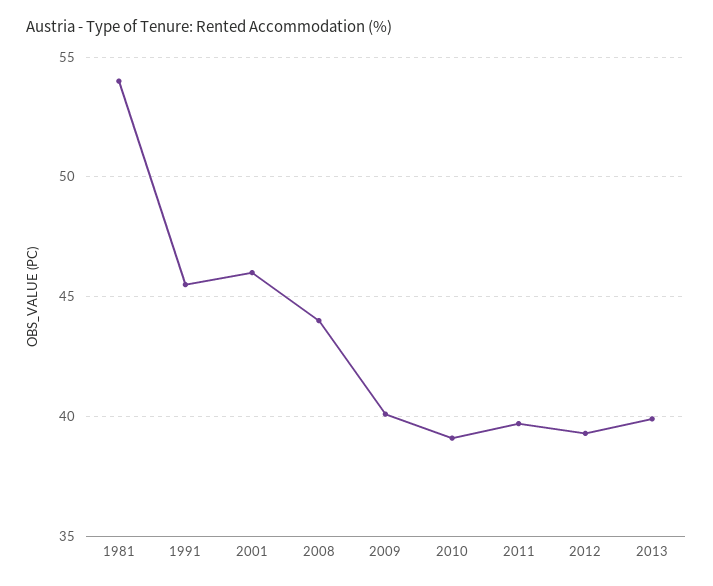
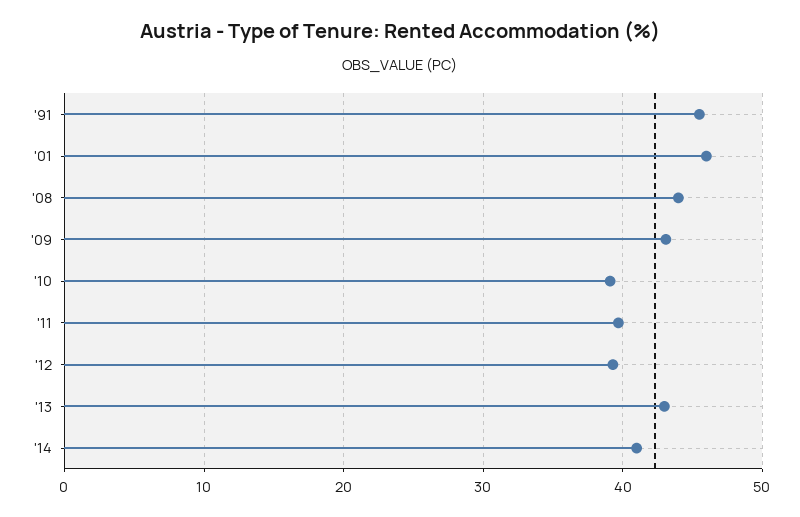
1981: 54 -> none
2009: 40 -> 43
2013: 40 -> 43
'14: none -> 41

